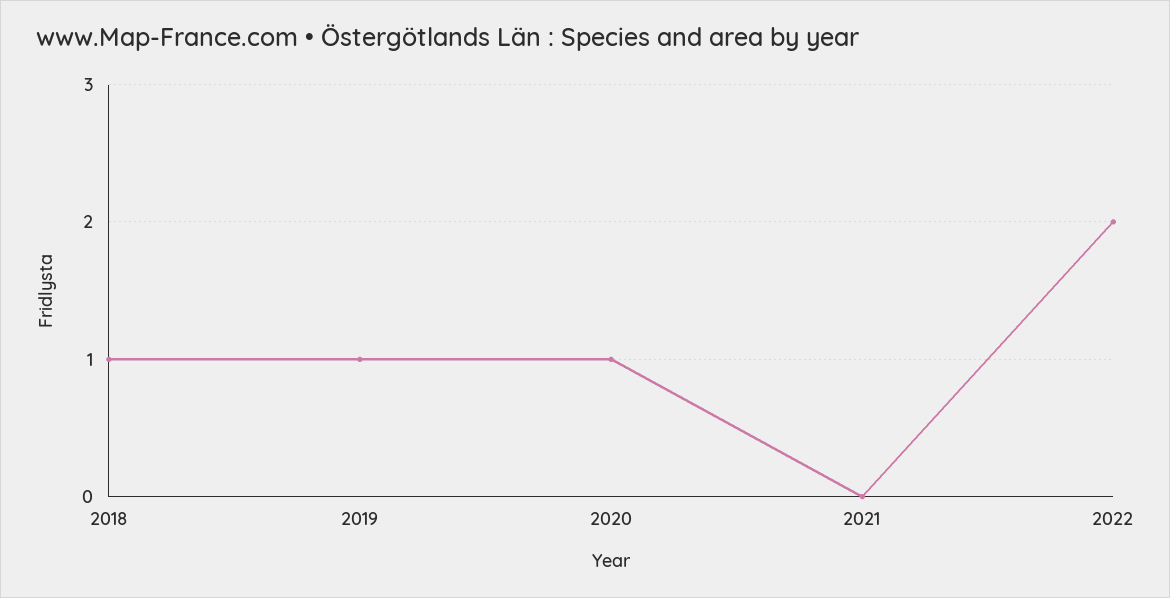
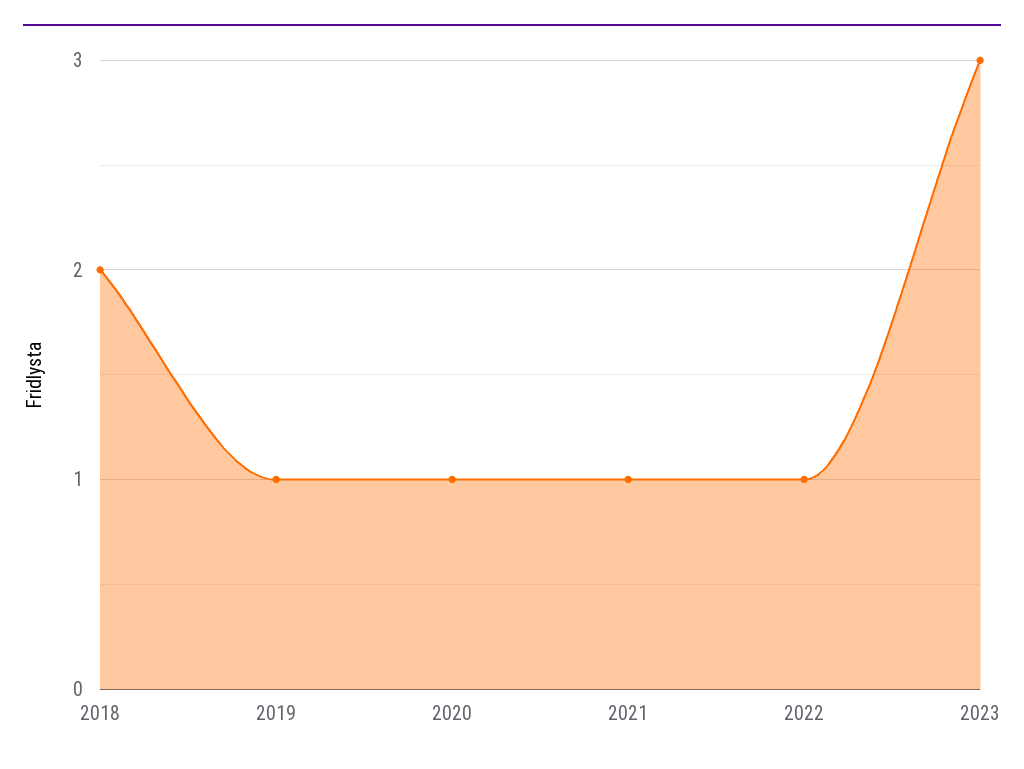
2018: 1 -> 2
2021: 0 -> 1
2022: 2 -> 1
2023: none -> 3

